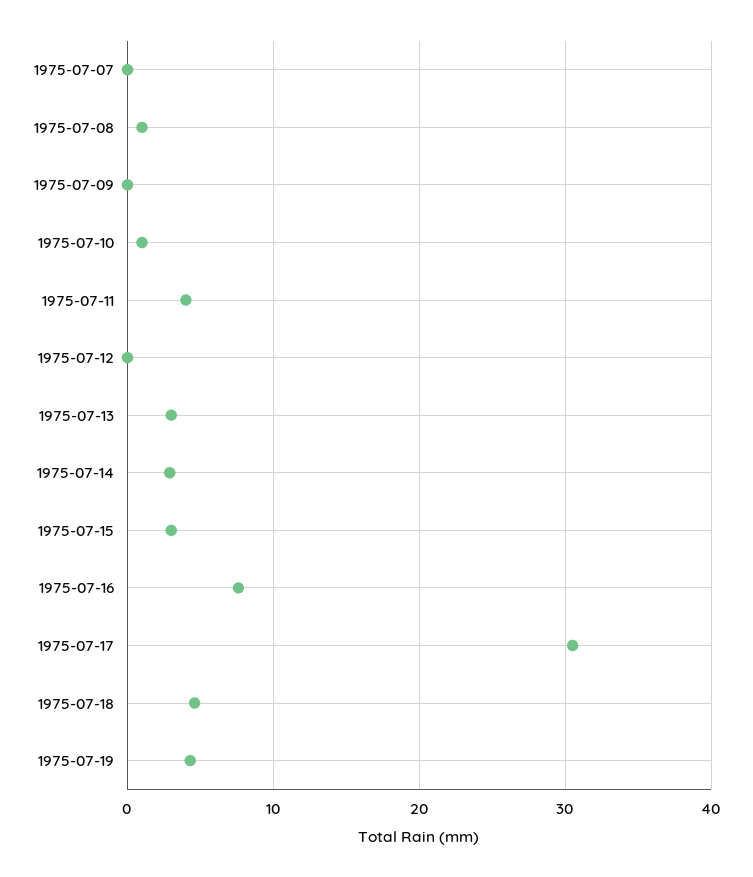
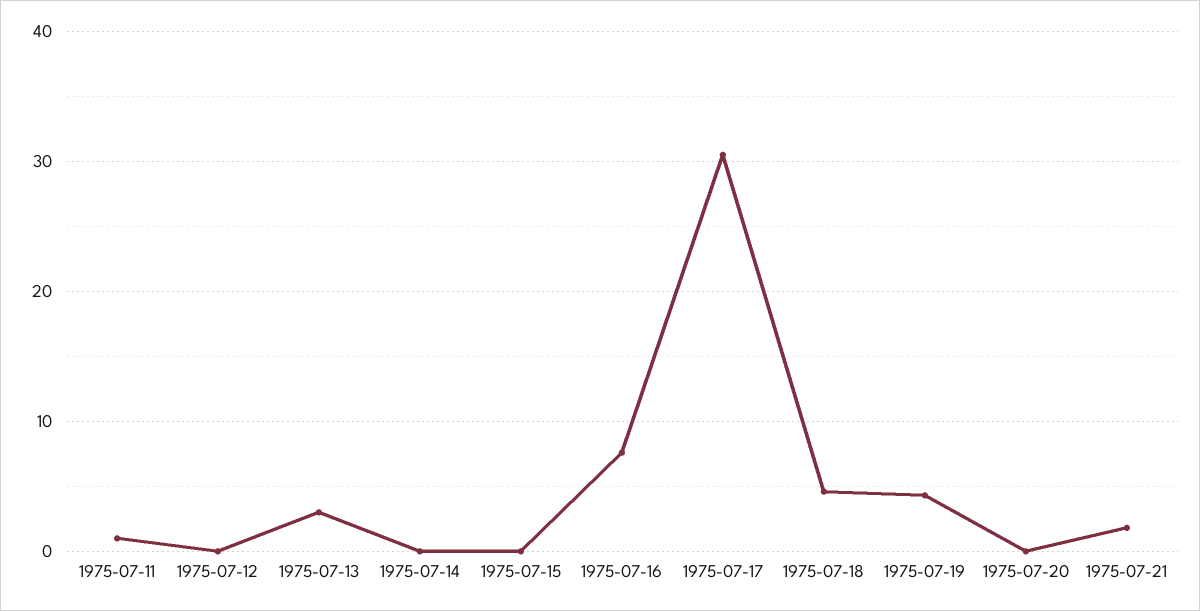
1975-07-07: 0 -> none
1975-07-08: 1 -> none
1975-07-09: 0 -> none
1975-07-10: 1 -> none
1975-07-11: 4 -> 1
1975-07-14: 3 -> 0
1975-07-15: 3 -> 0
1975-07-20: none -> 0
1975-07-21: none -> 2

